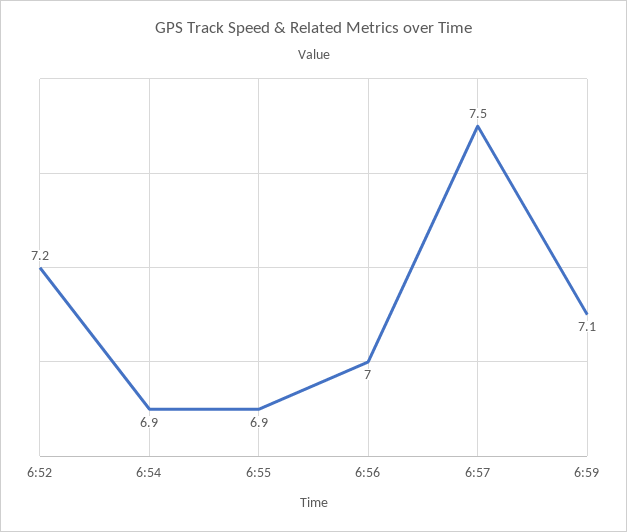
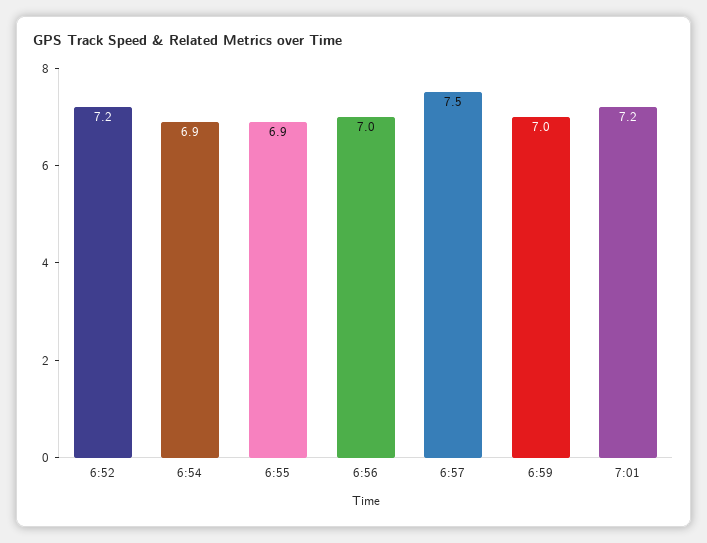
6:59: 7.1 -> 7
7:01: none -> 7.2

